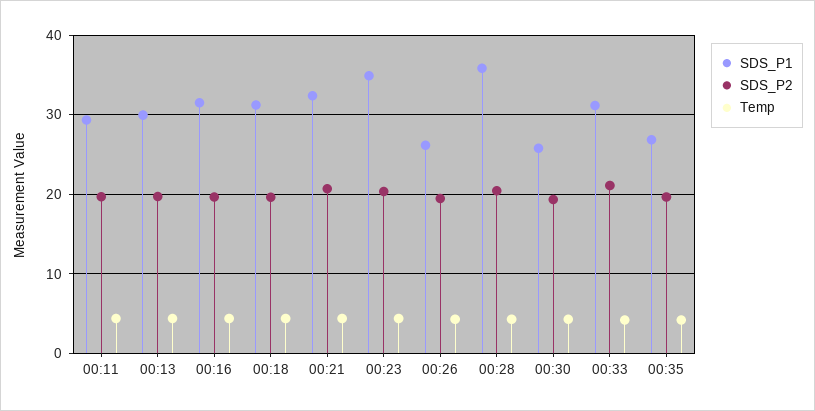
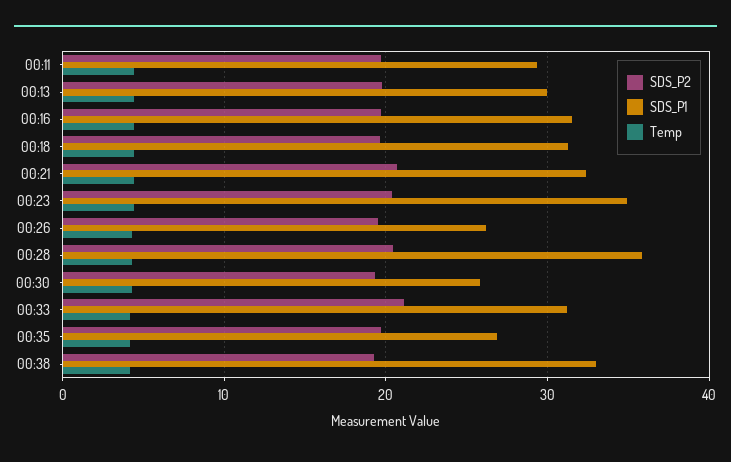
SDS_P2, 00:38: none -> 19
SDS_P1, 00:38: none -> 33
Temp, 00:38: none -> 4

